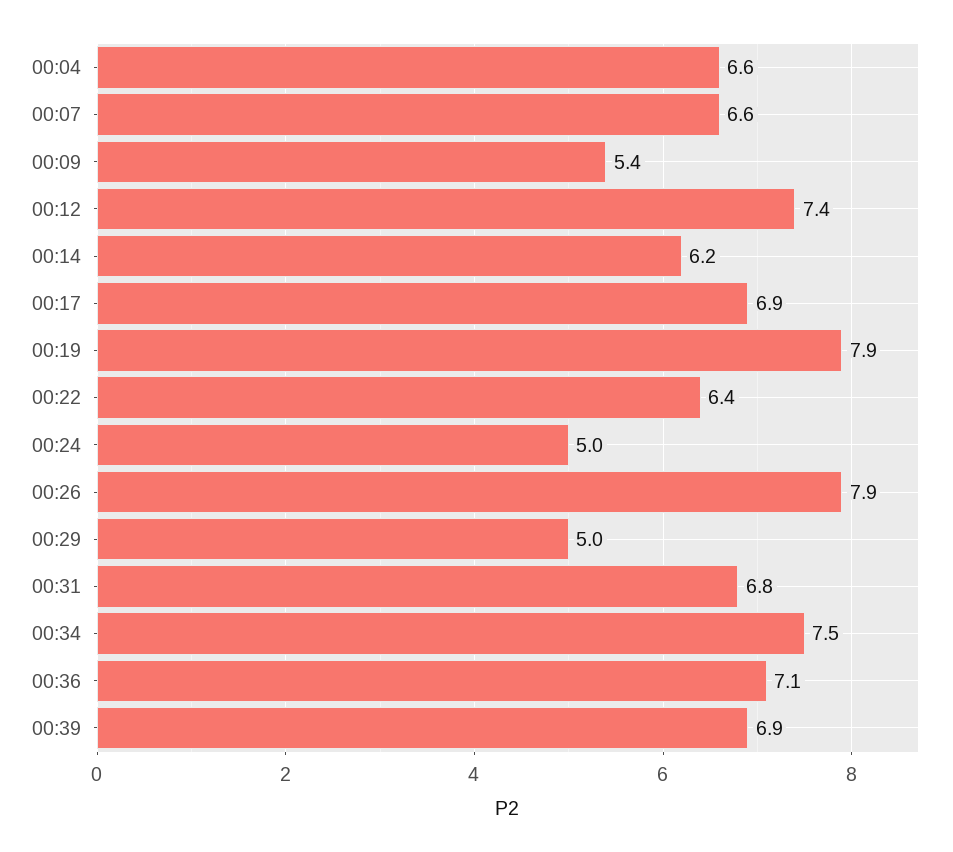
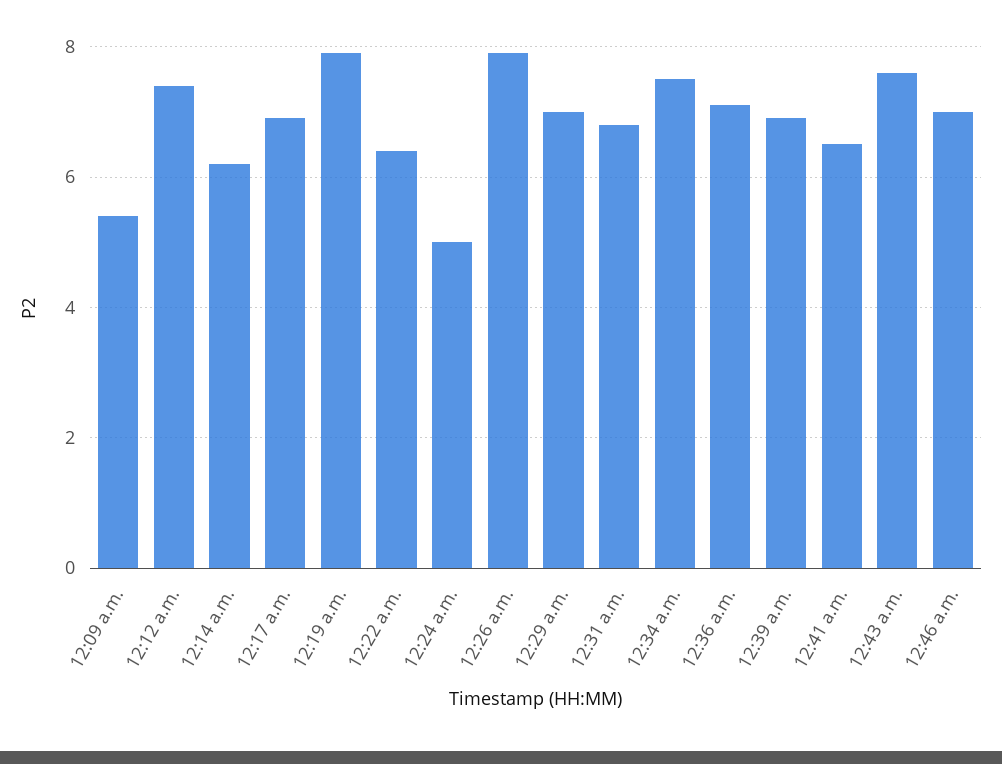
00:04: 6.6 -> none
00:07: 6.6 -> none
00:29: 5 -> 7
12:41 a.m.: none -> 6.5
12:43 a.m.: none -> 7.5
12:46 a.m.: none -> 7

